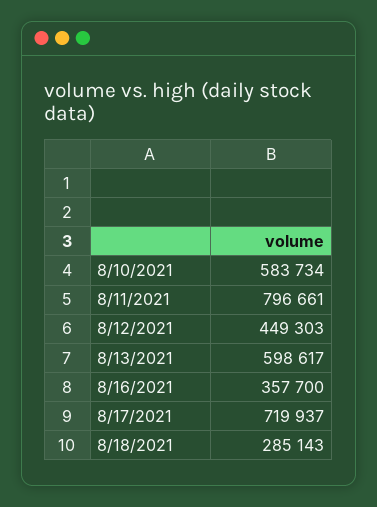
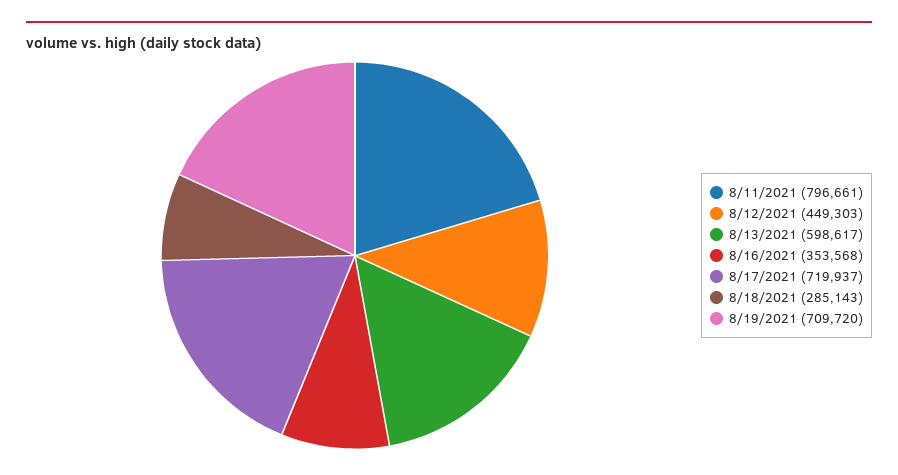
8/10/2021: 583734 -> none
8/16/2021: 357700 -> 353568
8/19/2021: none -> 709720

